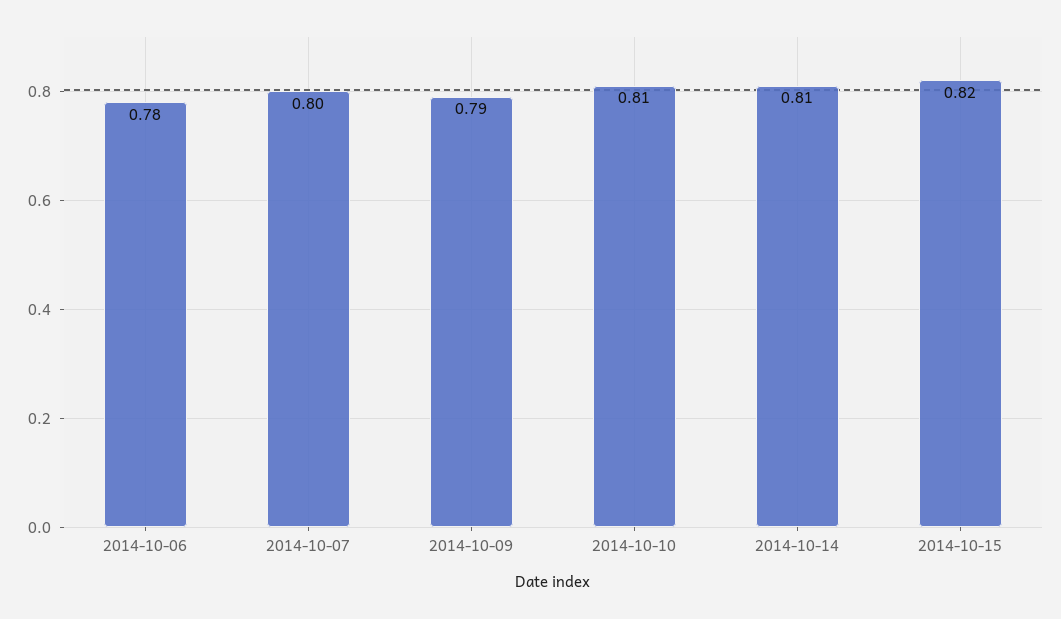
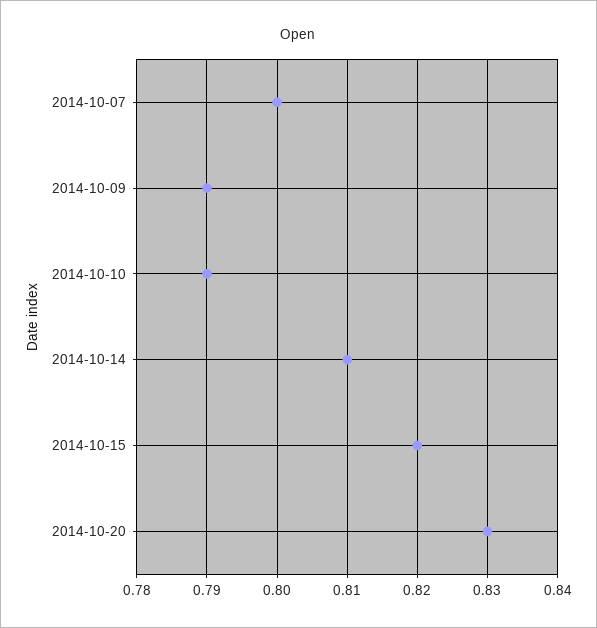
2014-10-06: 0.78 -> none
2014-10-10: 0.81 -> 0.79
2014-10-20: none -> 0.83

